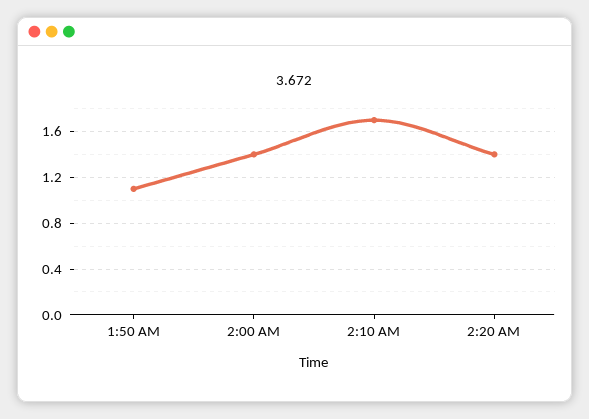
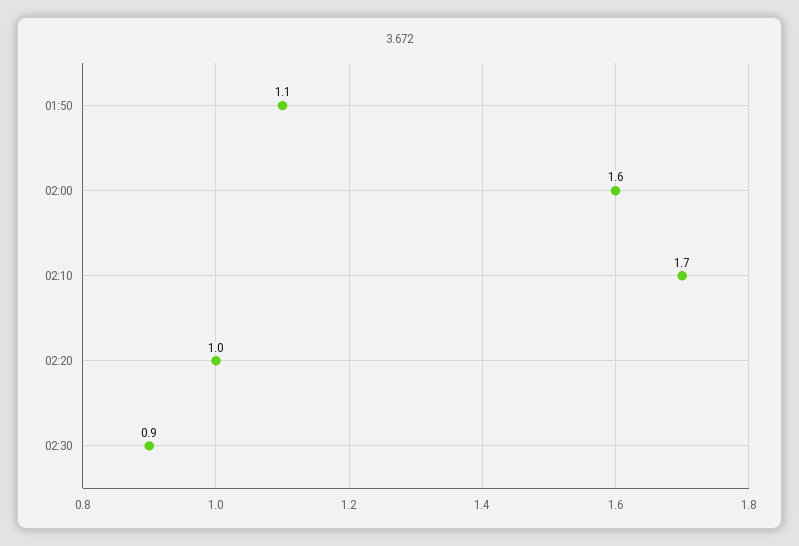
2:00 AM: 1.4 -> 1.6
2:20 AM: 1.4 -> 1
02:30: none -> 0.9

